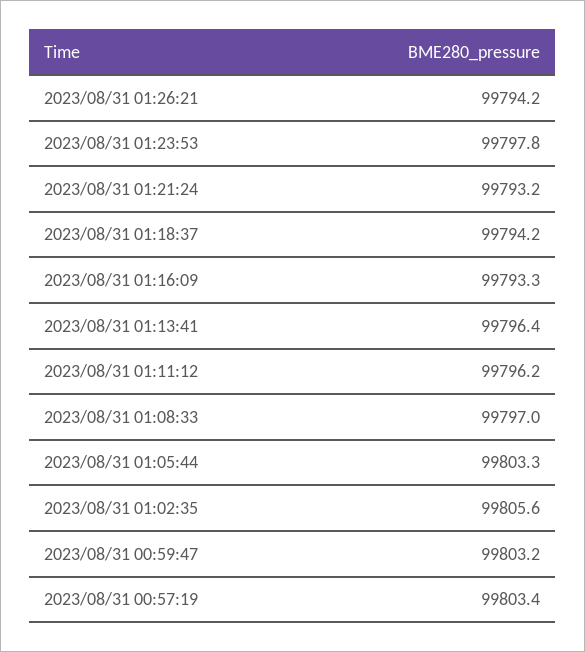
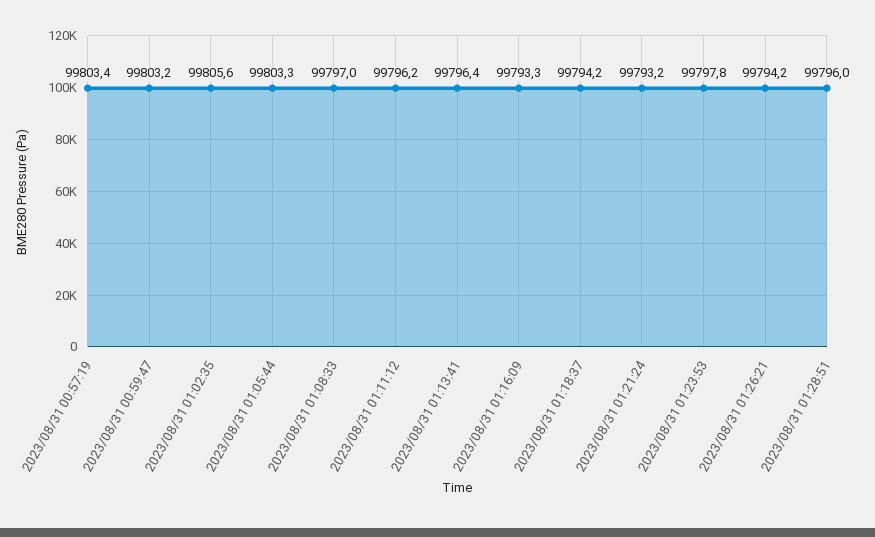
2023/08/31 01:28:51: none -> 99796

